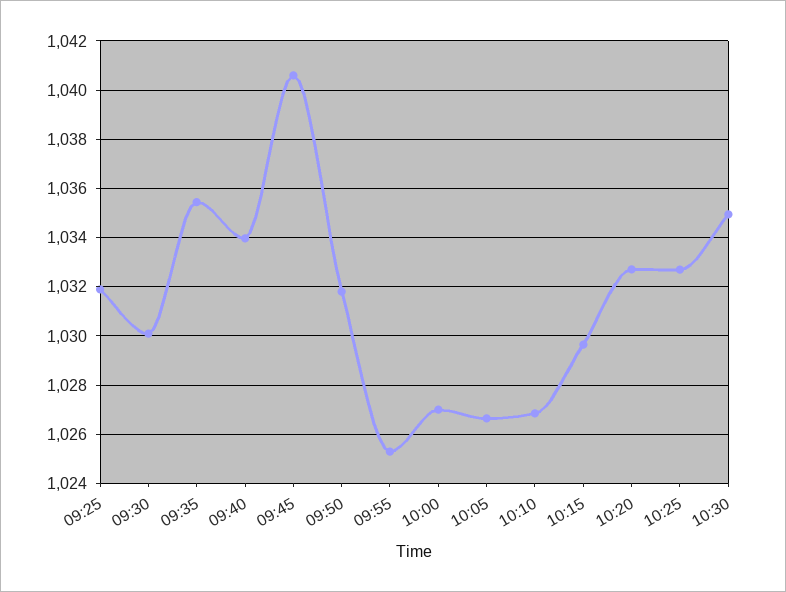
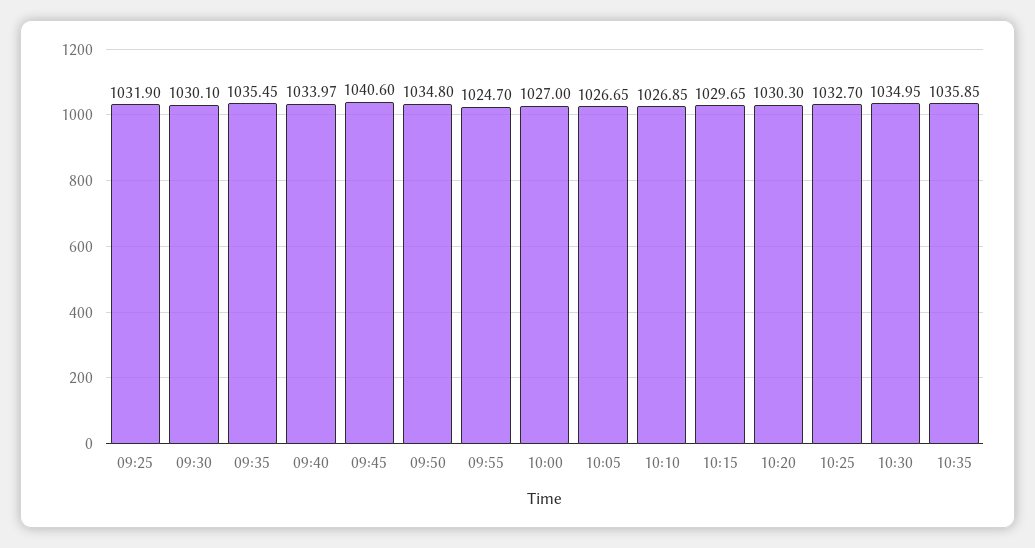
09:50: 1031.75 -> 1034.8
09:55: 1025.25 -> 1024.7
10:20: 1032.75 -> 1030.3
10:35: none -> 1035.85

